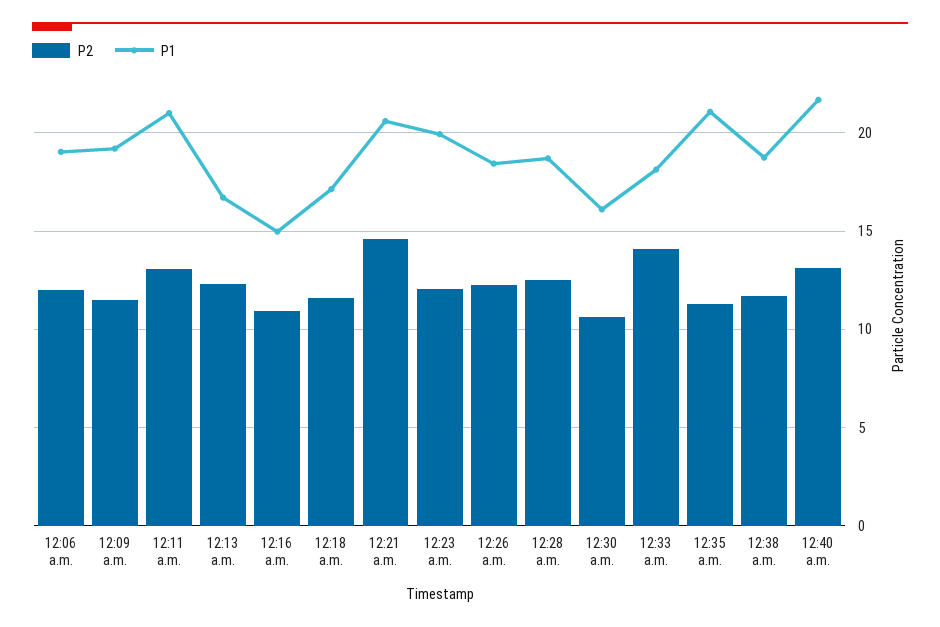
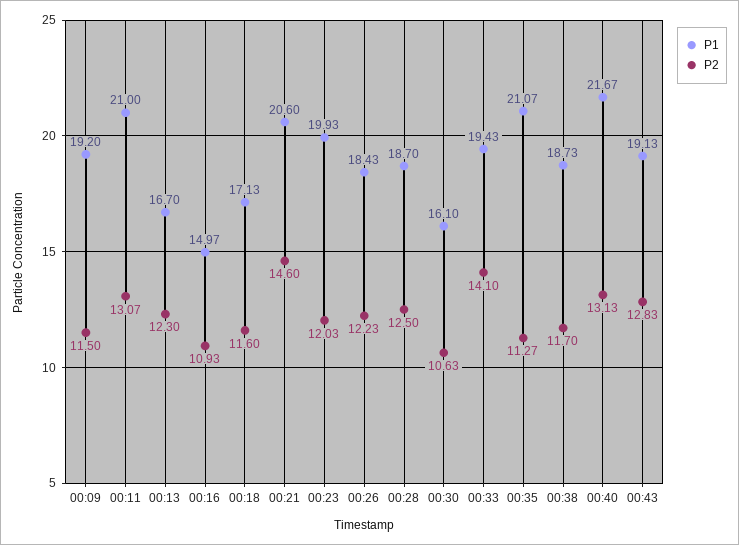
P2, 12:06 a.m.: 12 -> none
P1, 12:06 a.m.: 19 -> none
P1, 12:33 a.m.: 18 -> 19.43
P1, 00:43: none -> 19.13
P2, 00:43: none -> 12.83

